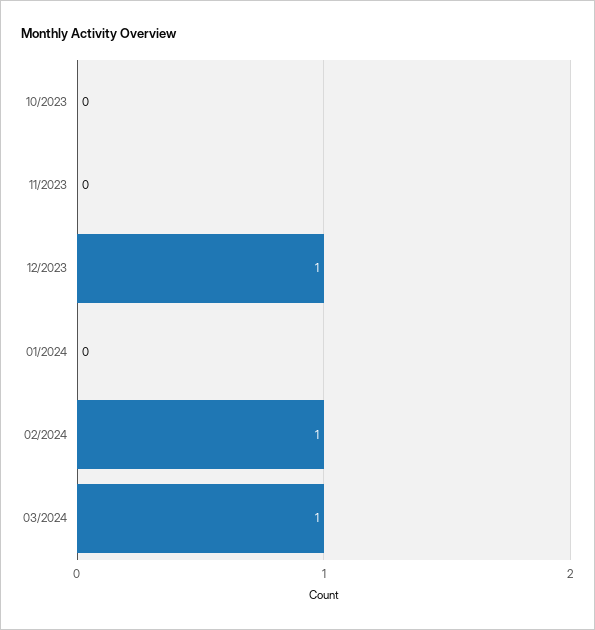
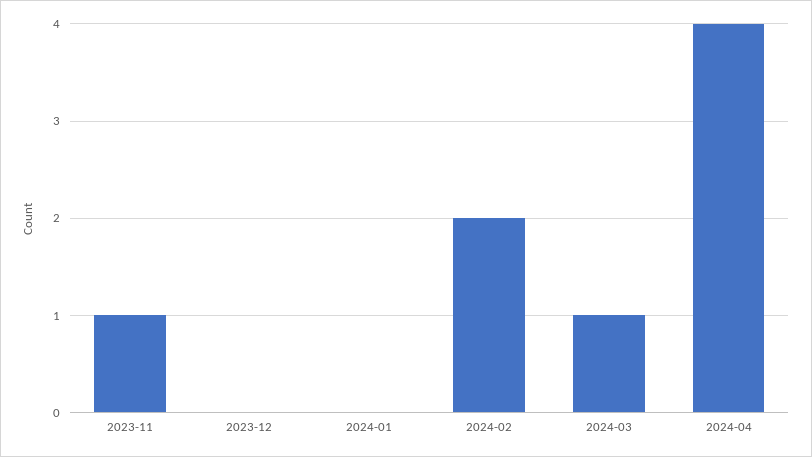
10/2023: 0 -> none
11/2023: 0 -> 1
12/2023: 1 -> 0
02/2024: 1 -> 2
2024-04: none -> 4

